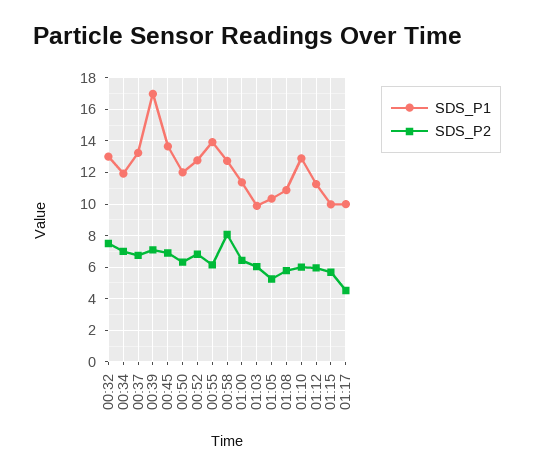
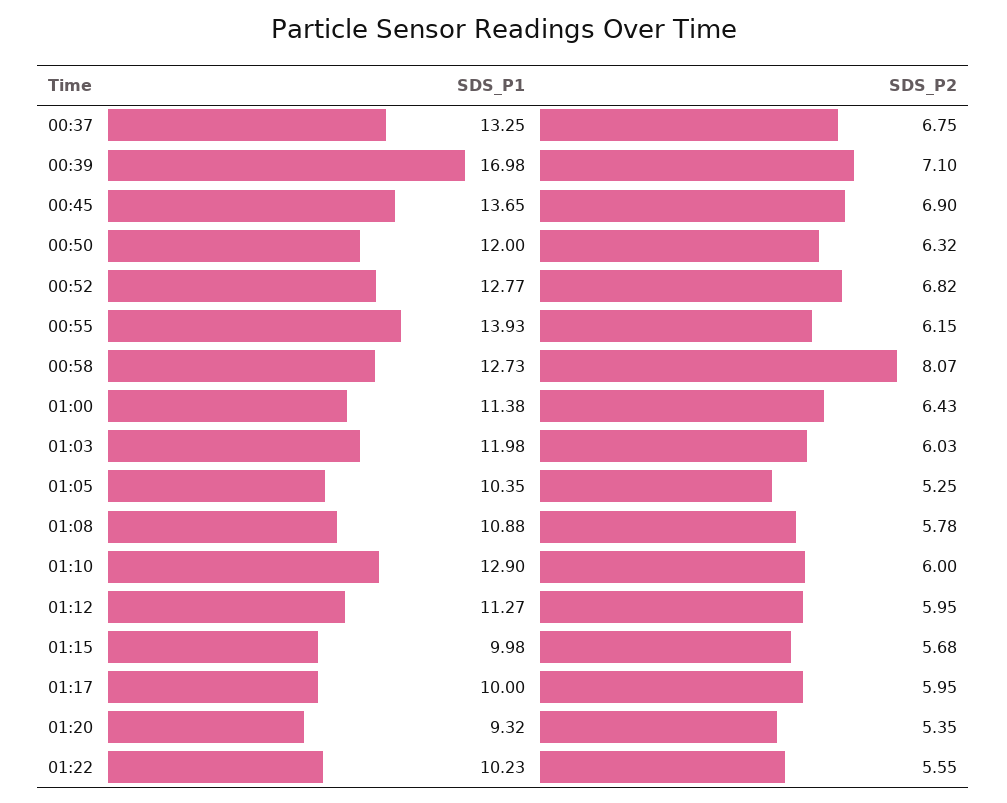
SDS_P1, 00:32: 13 -> none
SDS_P2, 00:32: 7.5 -> none
SDS_P1, 00:34: 12 -> none
SDS_P2, 00:34: 7 -> none
SDS_P1, 01:03: 10 -> 11.98
SDS_P2, 01:17: 4.5 -> 5.95
SDS_P1, 01:20: none -> 9.32
SDS_P2, 01:20: none -> 5.35
SDS_P1, 01:22: none -> 10.23
SDS_P2, 01:22: none -> 5.55

